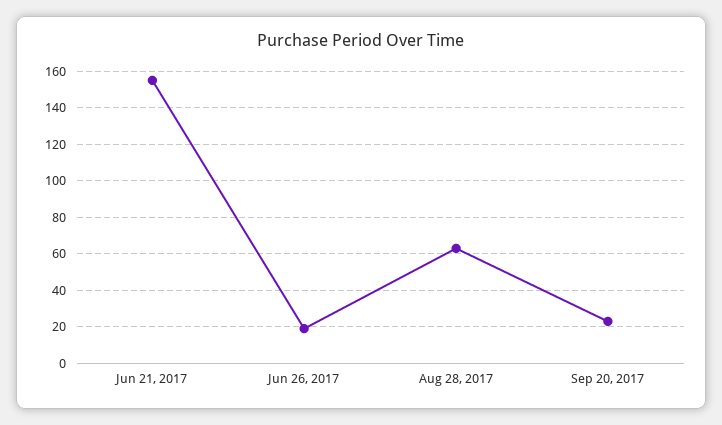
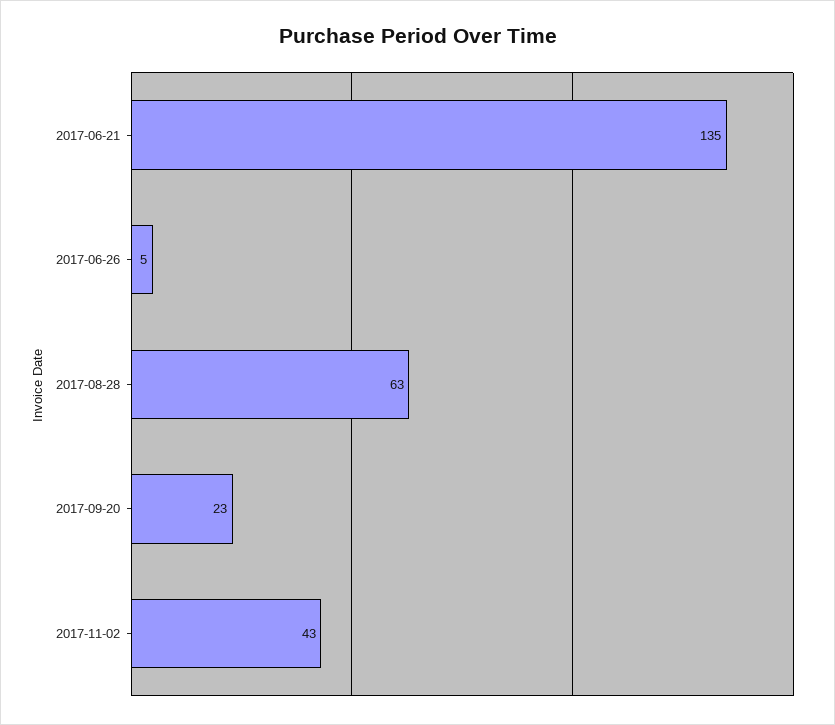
Jun 21, 2017: 155 -> 135
Jun 26, 2017: 20 -> 5
2017-11-02: none -> 43

